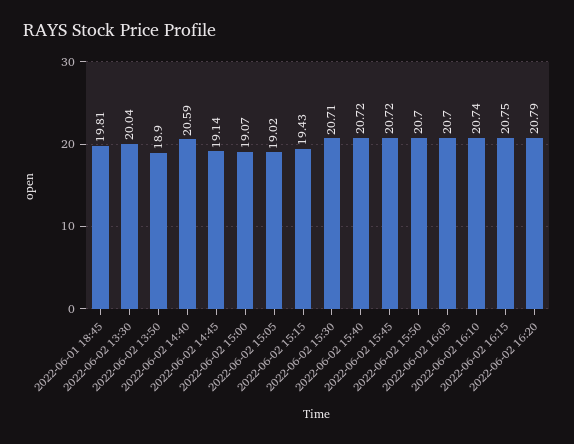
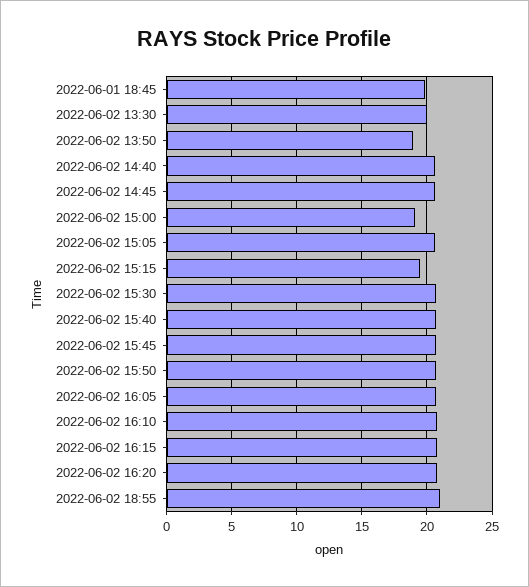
2022-06-02 14:45: 19.14 -> 20.5
2022-06-02 15:05: 19.02 -> 20.5
2022-06-02 18:55: none -> 21

